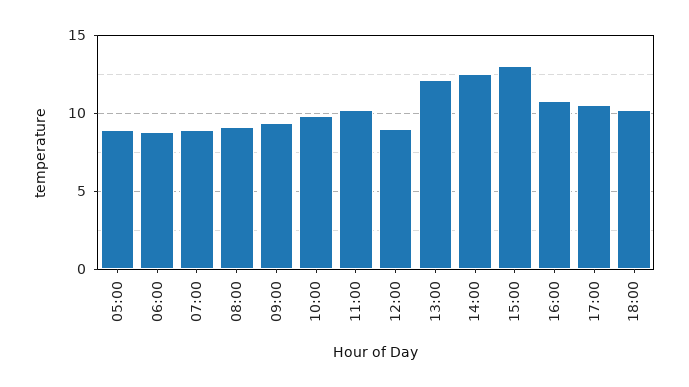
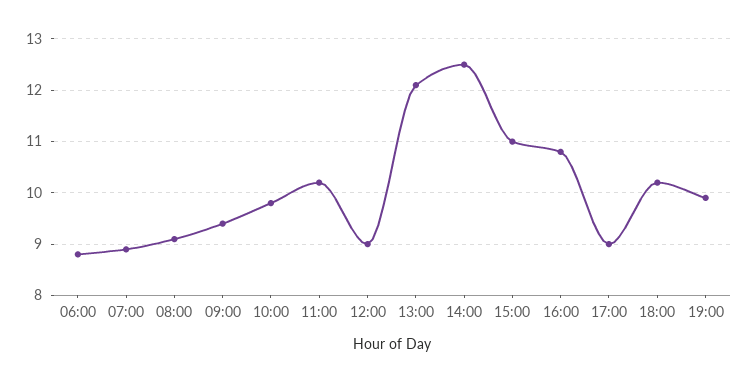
05:00: 9 -> none
15:00: 13 -> 11
17:00: 10.5 -> 9
19:00: none -> 10

